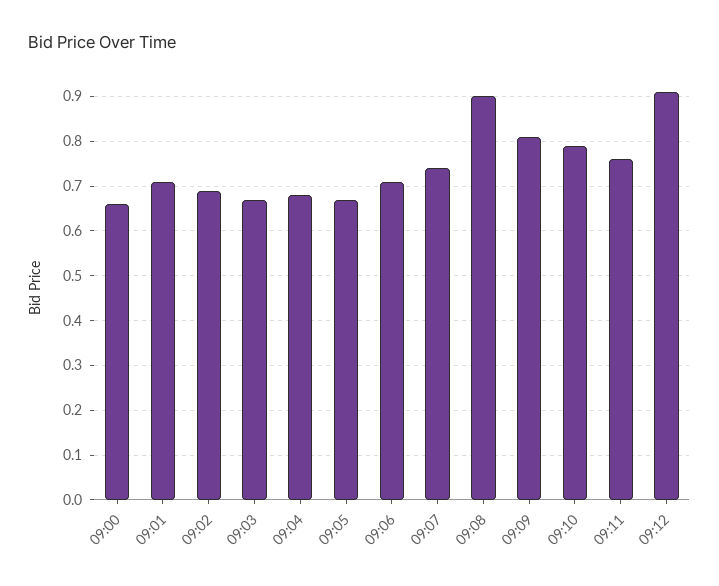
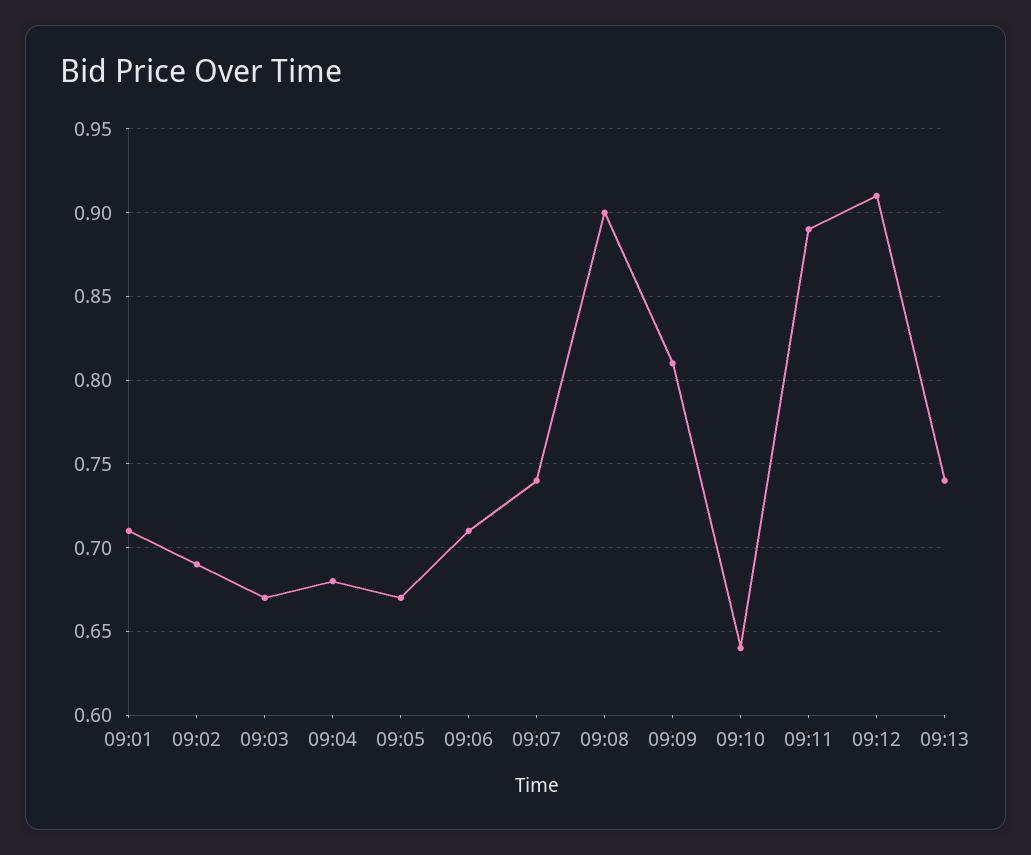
09:00: 0.65 -> none
09:10: 0.8 -> 0.64
09:11: 0.75 -> 0.89
09:13: none -> 0.74

